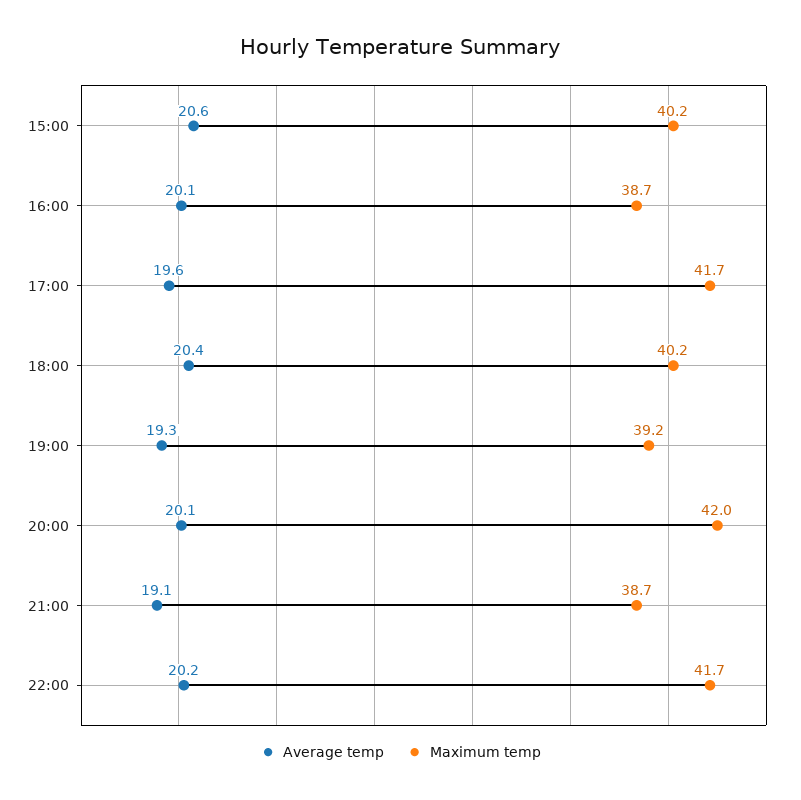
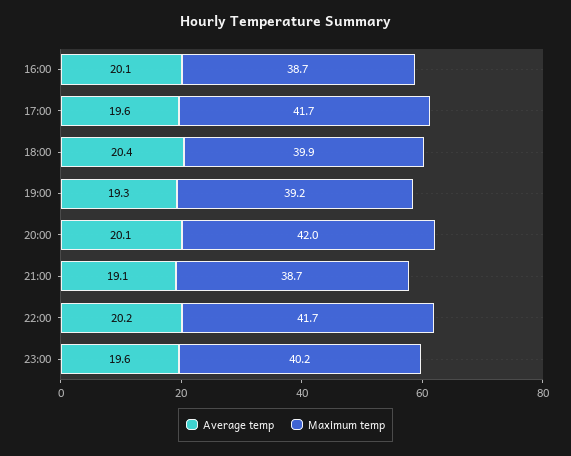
Average temp, 15:00: 20.6 -> none
Maximum temp, 15:00: 40.2 -> none
Maximum temp, 18:00: 40.2 -> 39.9
Average temp, 23:00: none -> 19.6
Maximum temp, 23:00: none -> 40.2

